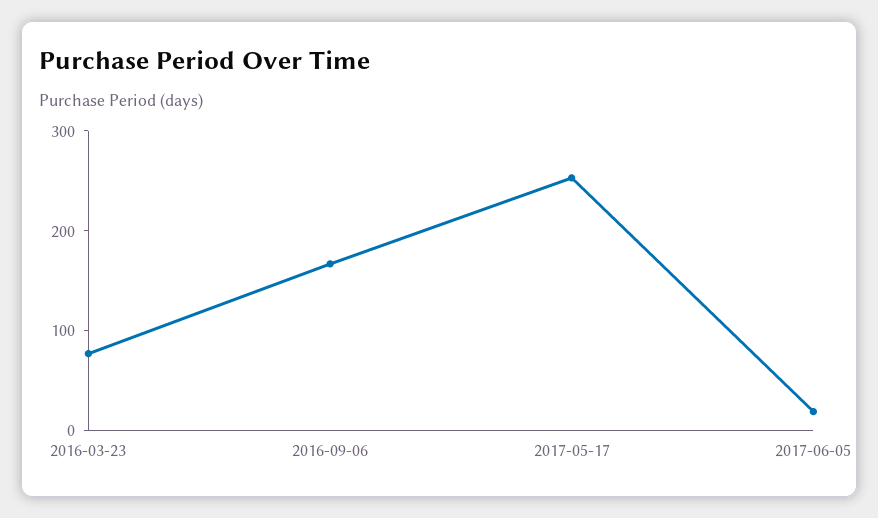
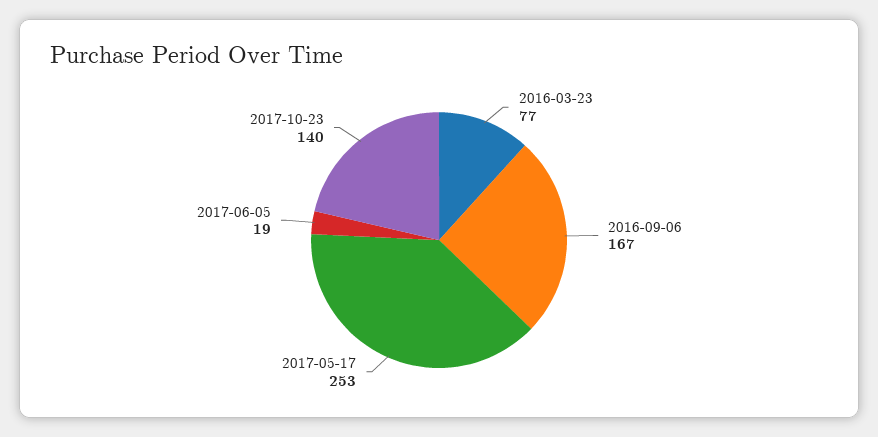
2017-10-23: none -> 140

